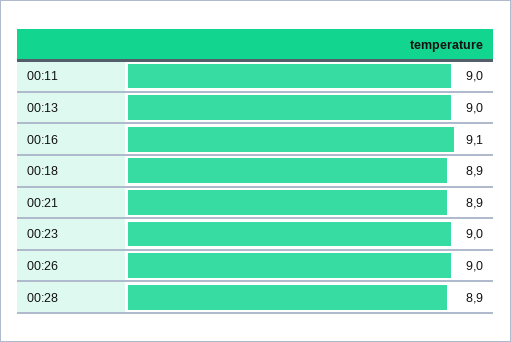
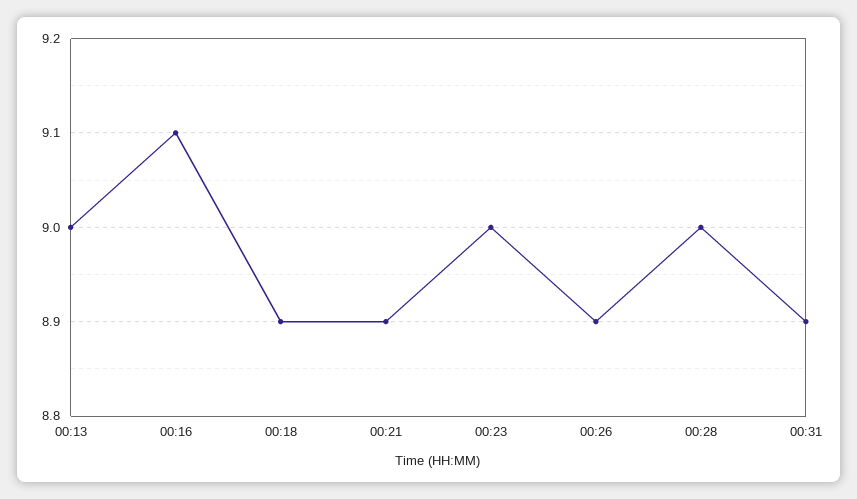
00:11: 9 -> none
00:26: 9 -> 8.9
00:28: 8.9 -> 9
00:31: none -> 8.9

